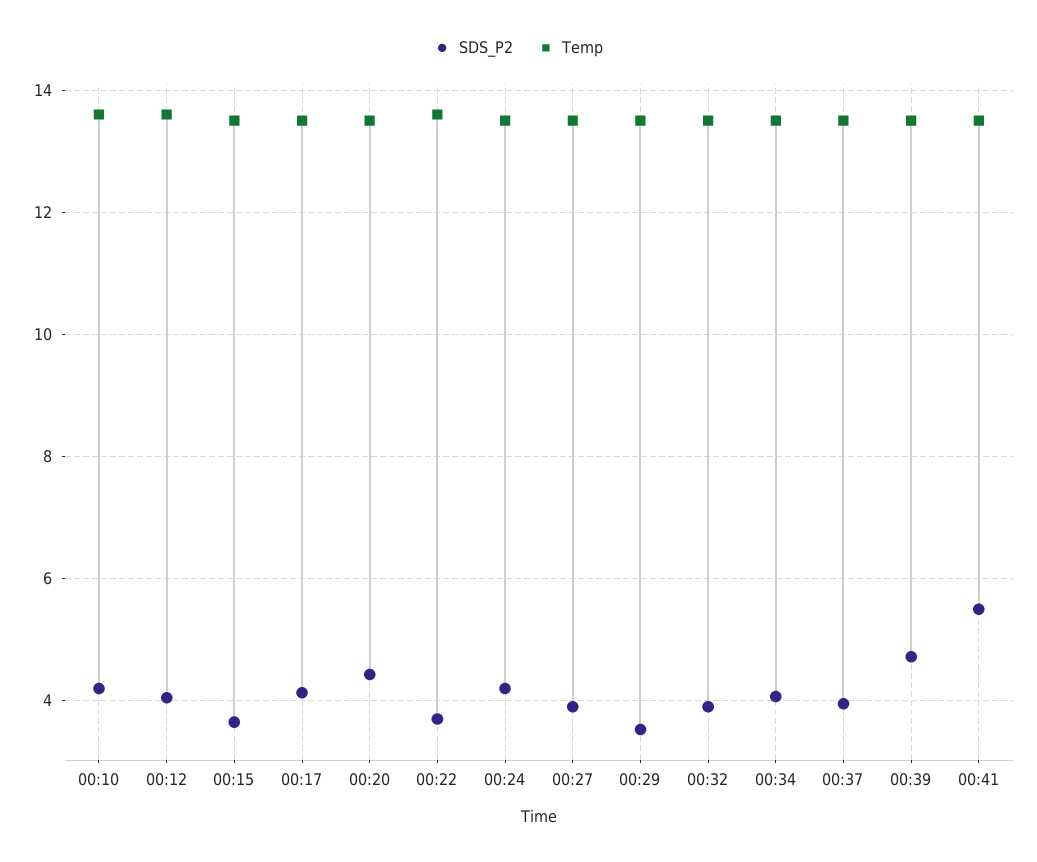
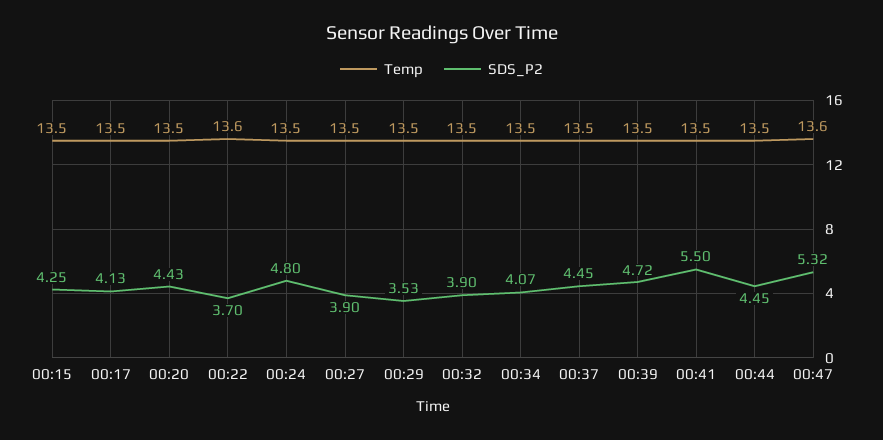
SDS_P2, 00:10: 4.2 -> none
Temp, 00:10: 13.6 -> none
SDS_P2, 00:12: 4 -> none
Temp, 00:12: 13.6 -> none
SDS_P2, 00:15: 3.6 -> 4.25
SDS_P2, 00:24: 4.2 -> 4.8
SDS_P2, 00:37: 4 -> 4.45
Temp, 00:44: none -> 13.5
SDS_P2, 00:44: none -> 4.45
Temp, 00:47: none -> 13.6
SDS_P2, 00:47: none -> 5.32

